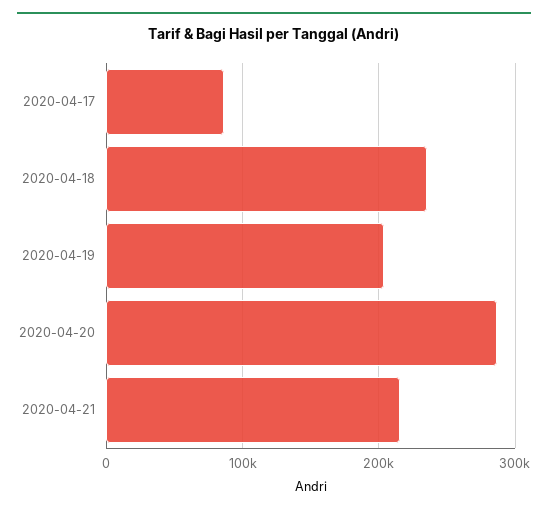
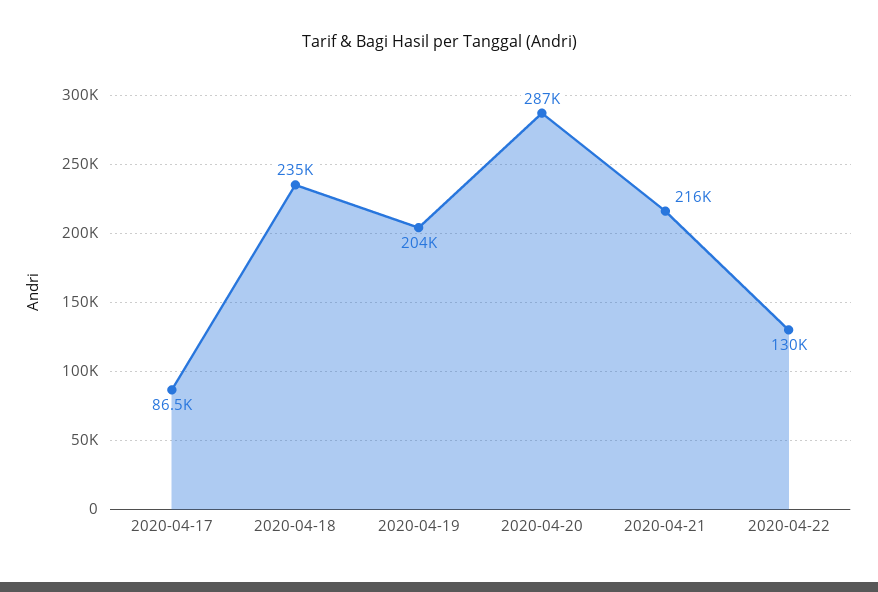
2020-04-22: none -> 130000

